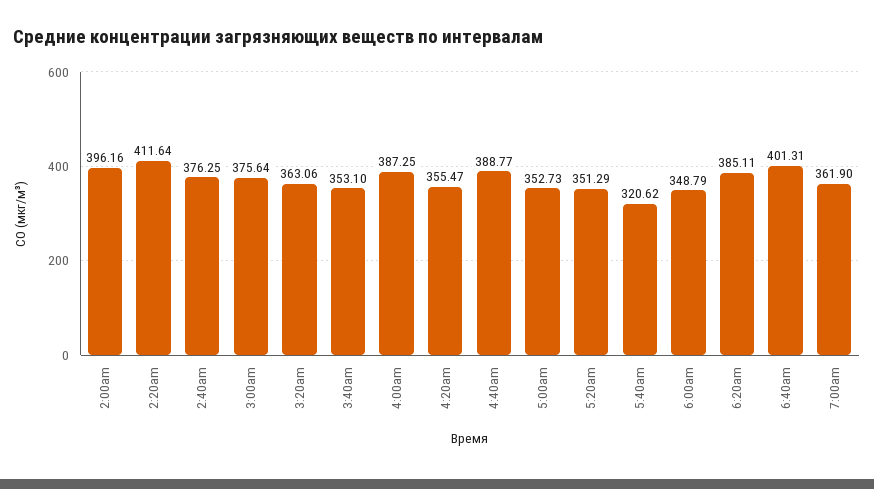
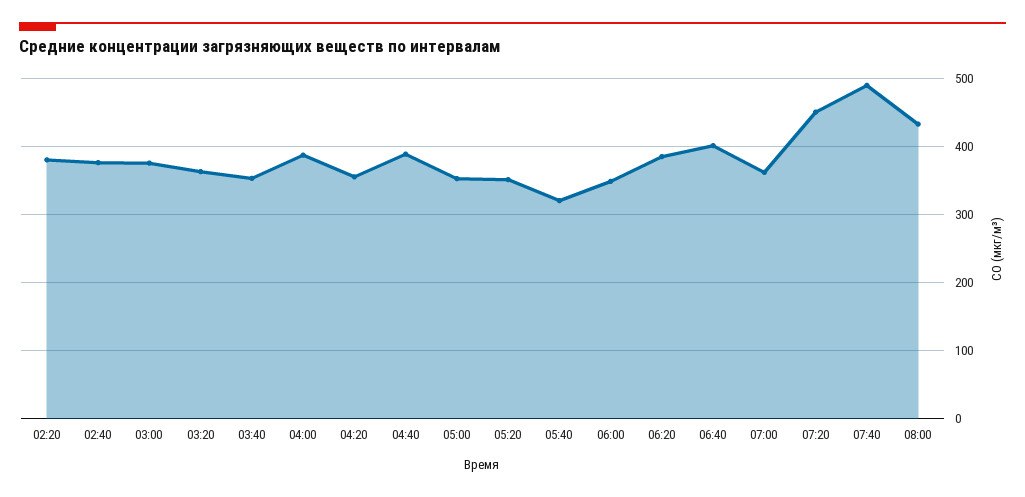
2:00am: 396.16 -> none
2:20am: 411.64 -> 380
07:20: none -> 450
07:40: none -> 490
08:00: none -> 430

